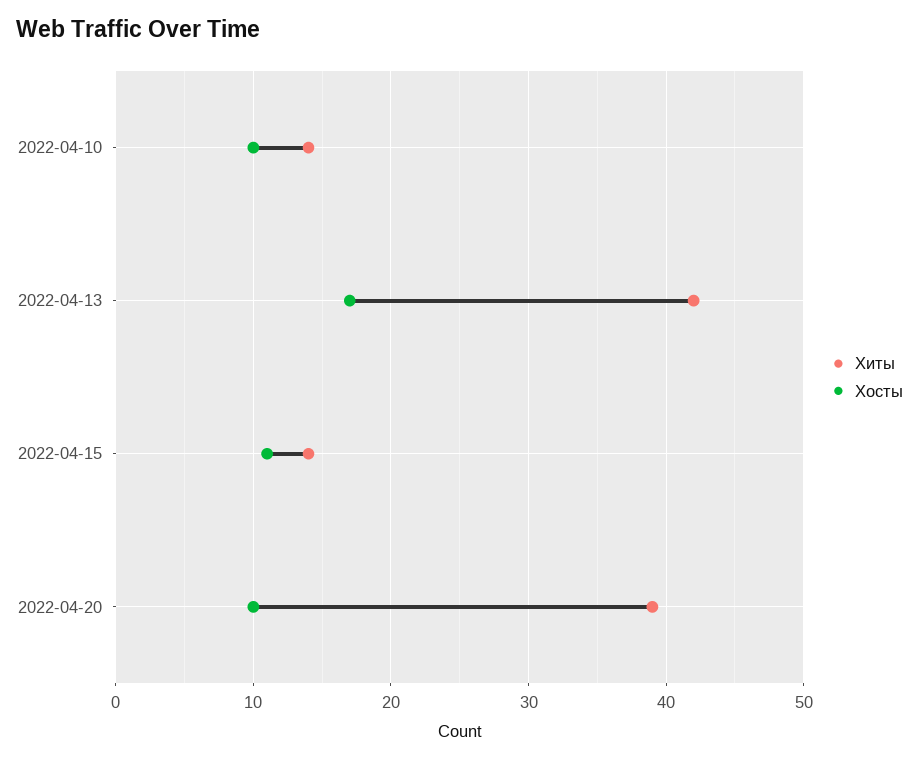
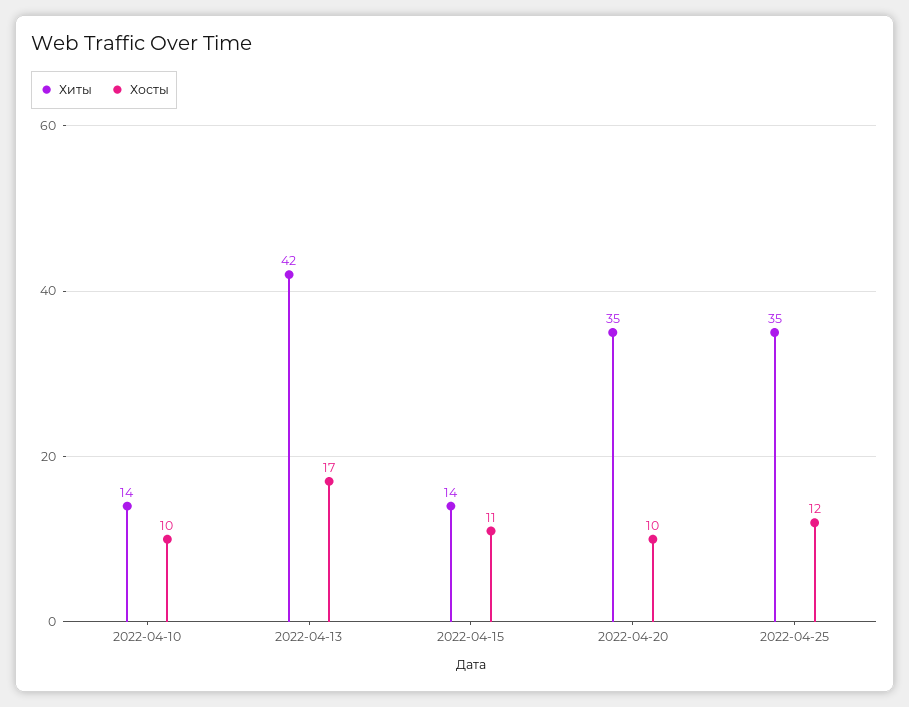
Хиты, 2022-04-20: 39 -> 35
Хиты, 2022-04-25: none -> 35
Хосты, 2022-04-25: none -> 12

